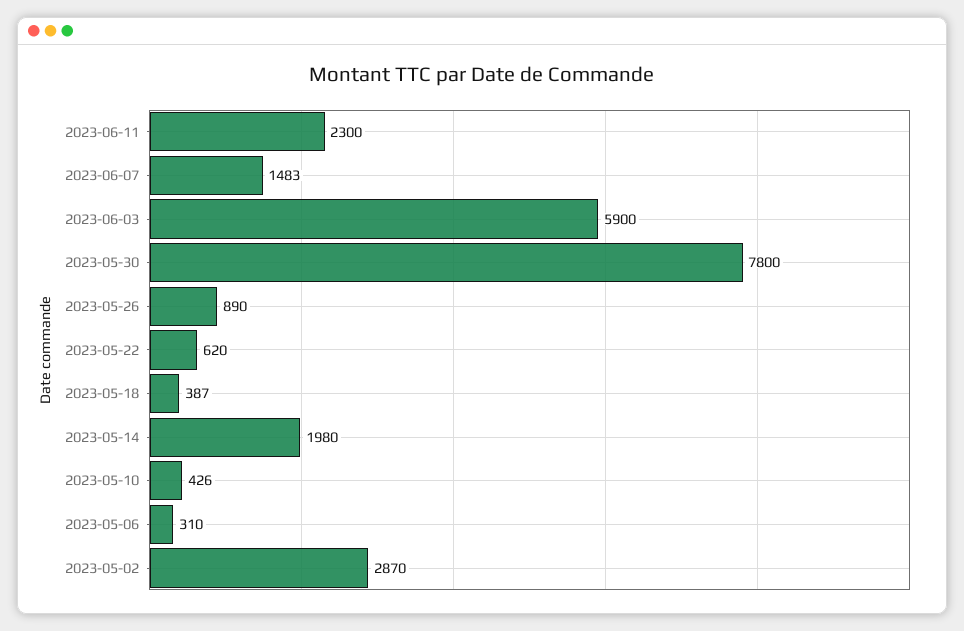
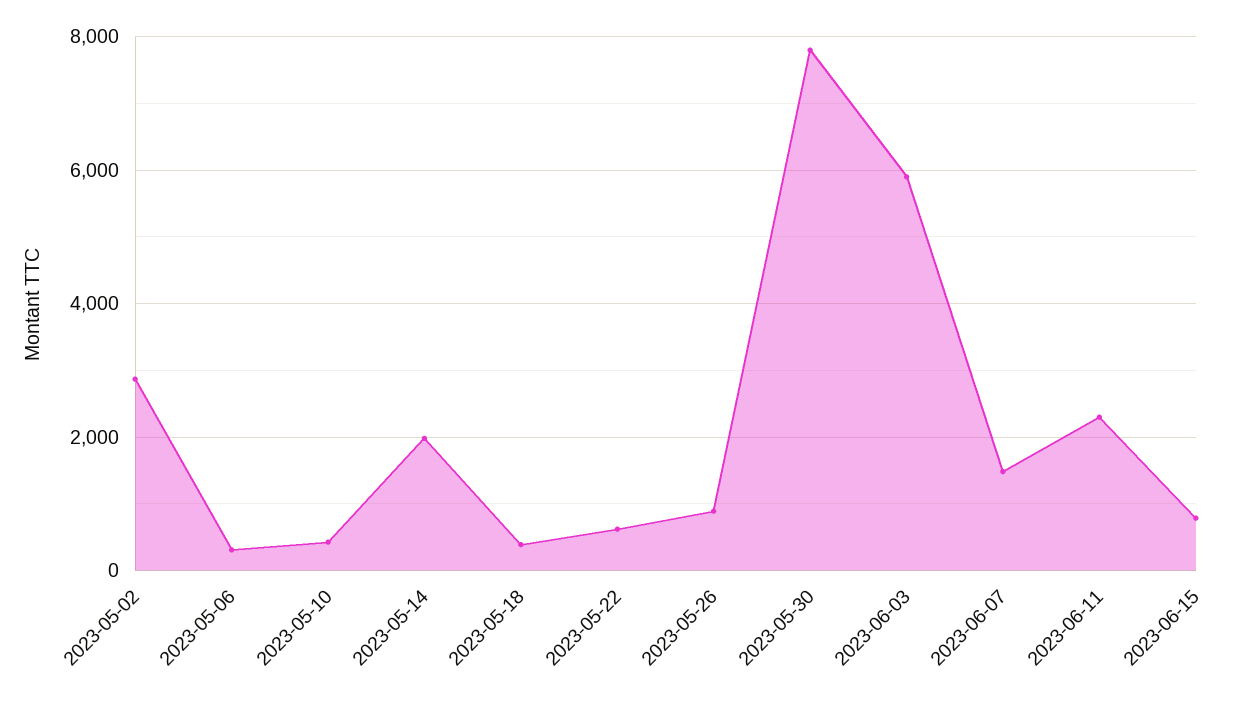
2023-06-15: none -> 800

